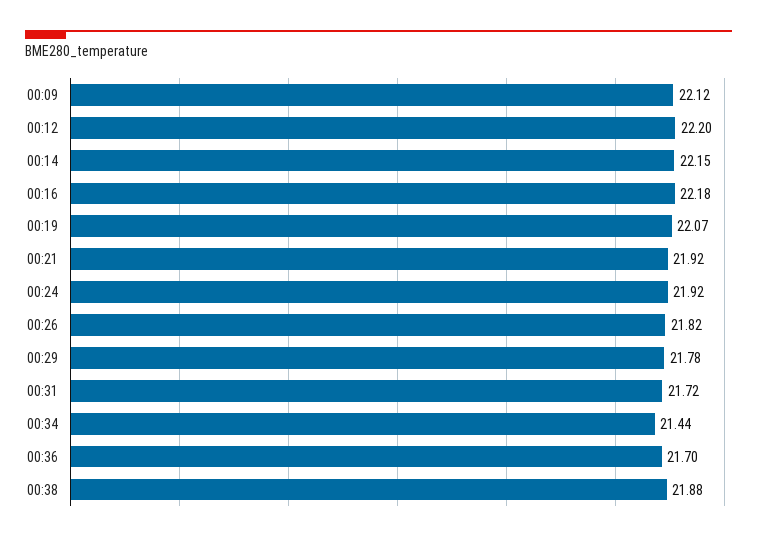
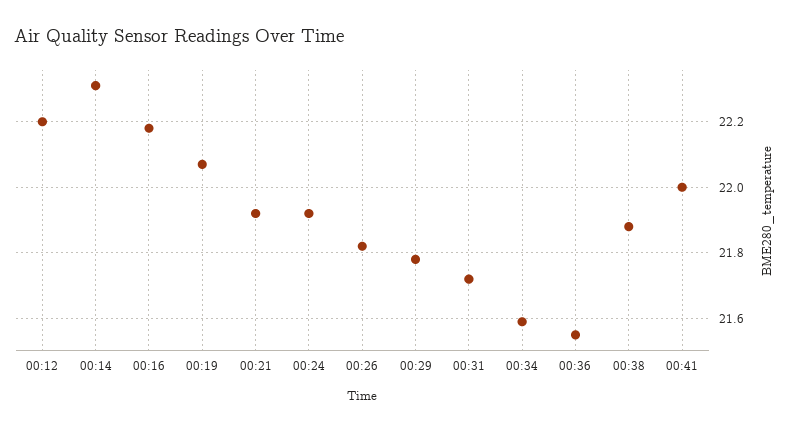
00:09: 22.12 -> none
00:14: 22.15 -> 22.3
00:34: 21.44 -> 21.6
00:36: 21.7 -> 21.55
00:41: none -> 22

